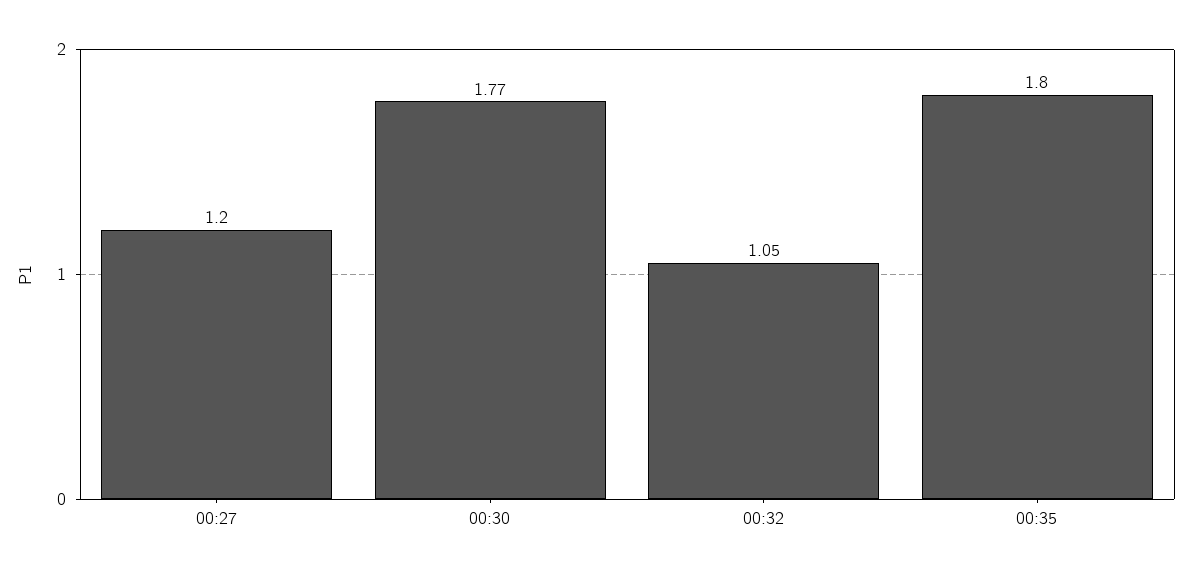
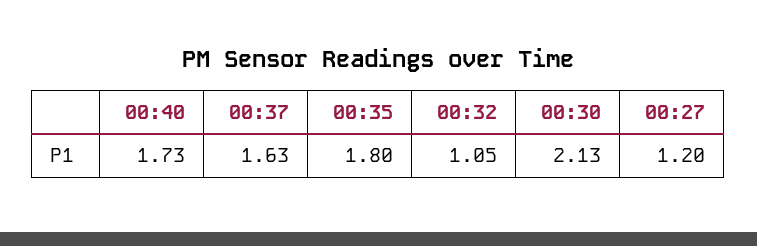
00:30: 1.77 -> 2.13
00:40: none -> 1.73
00:37: none -> 1.63

